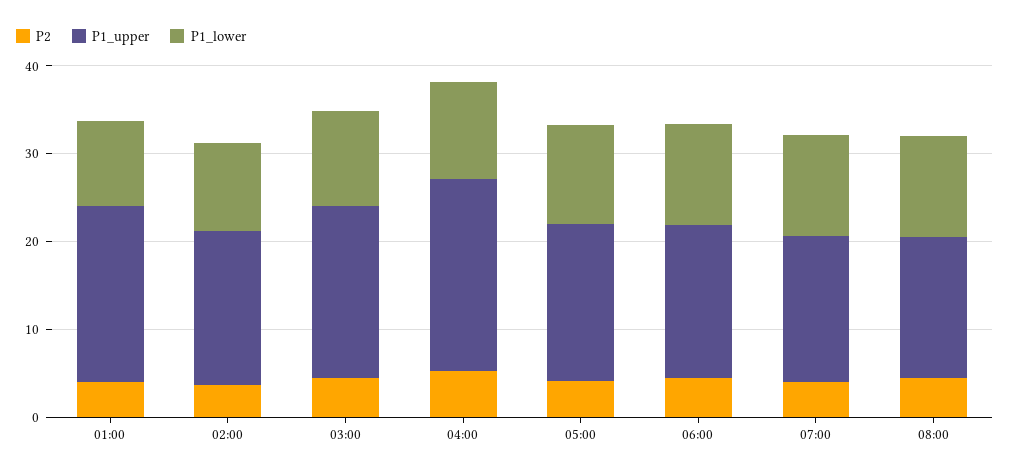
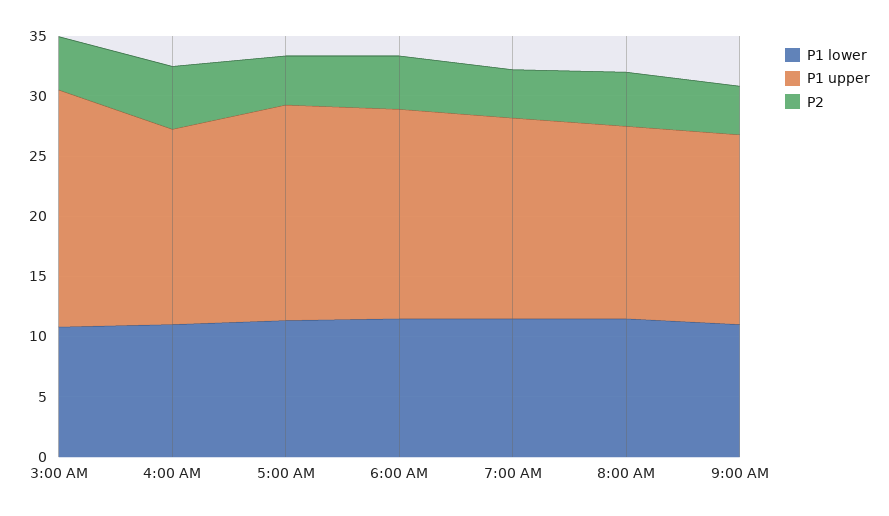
P2, 01:00: 4 -> none
P1_upper, 01:00: 20 -> none
P1_lower, 01:00: 10 -> none
P2, 02:00: 4 -> none
P1_upper, 02:00: 18 -> none
P1_lower, 02:00: 10 -> none
P1_upper, 04:00: 22 -> 16
P1_lower, 9:00 AM: none -> 11
P1_upper, 9:00 AM: none -> 16
P2, 9:00 AM: none -> 4

